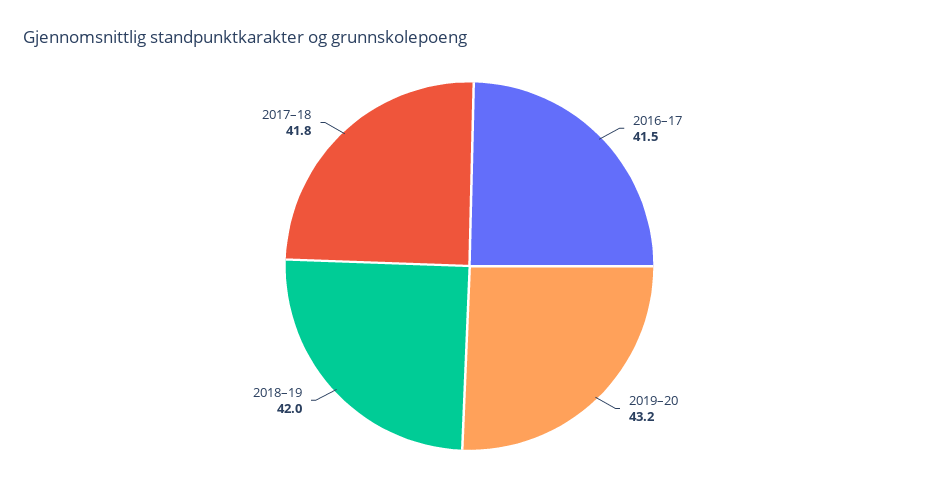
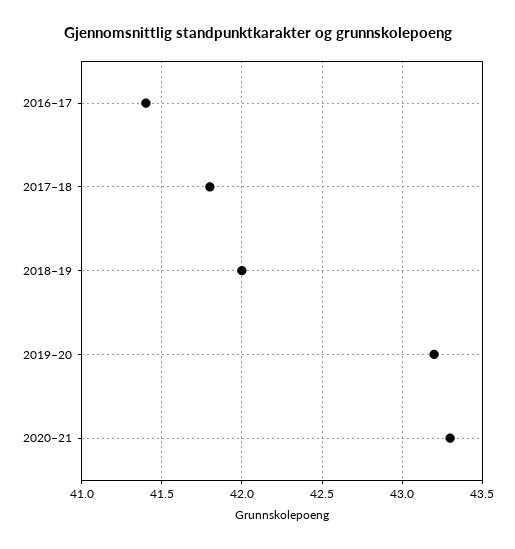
2016–17: 41.5 -> 41.4
2020–21: none -> 43.3

